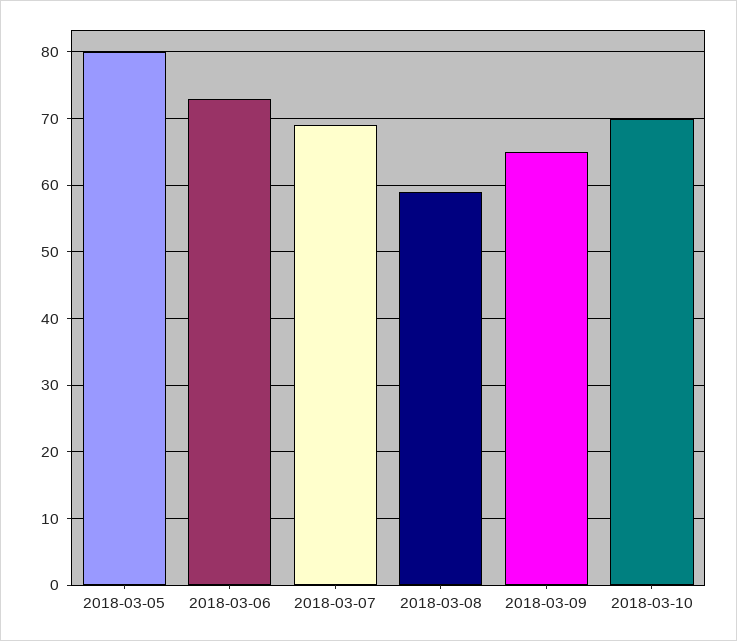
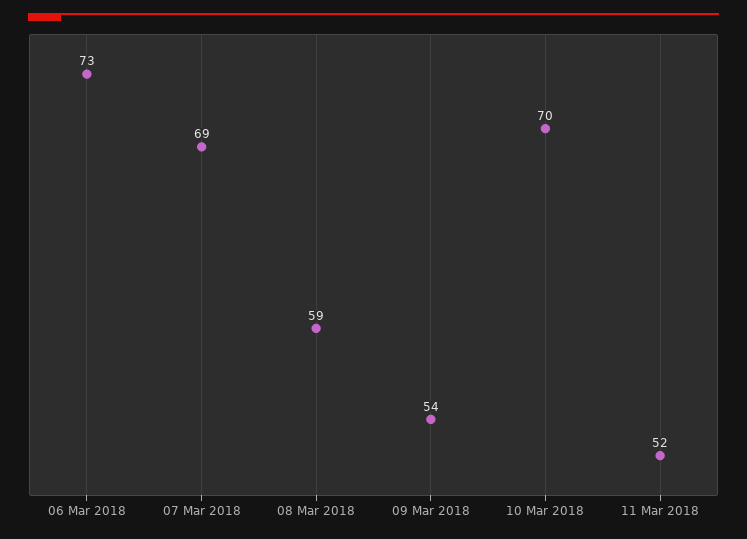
2018-03-05: 80 -> none
2018-03-09: 65 -> 54
11 Mar 2018: none -> 52

